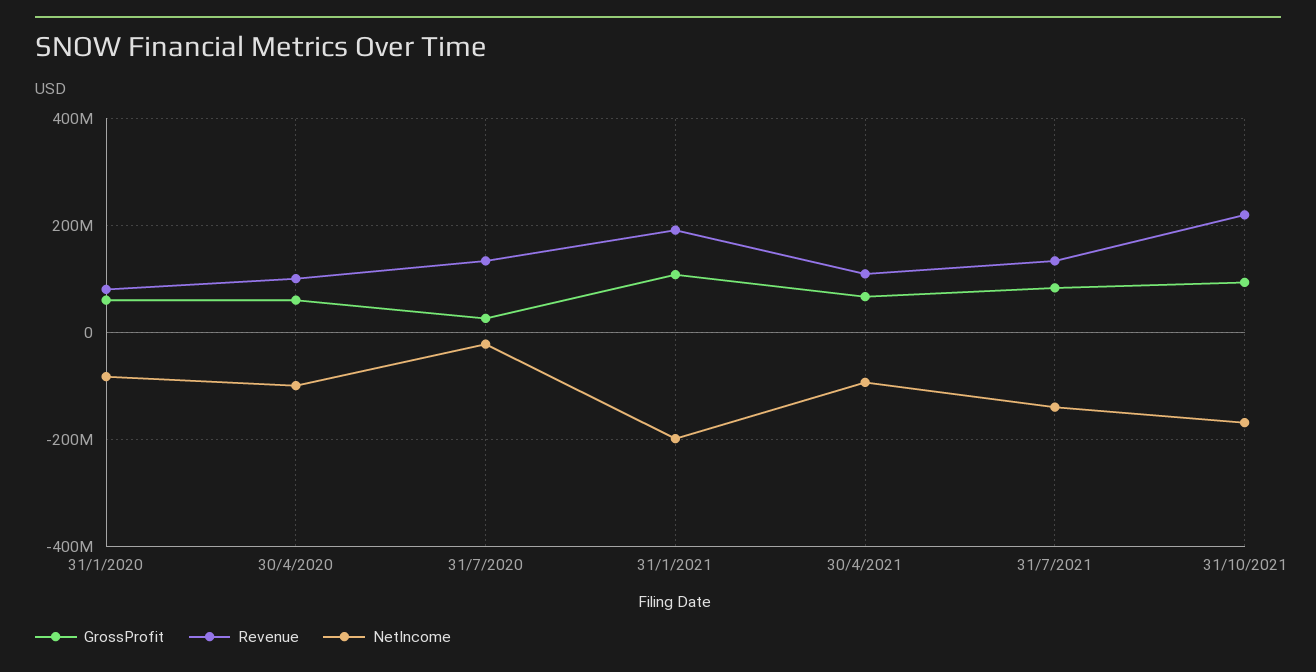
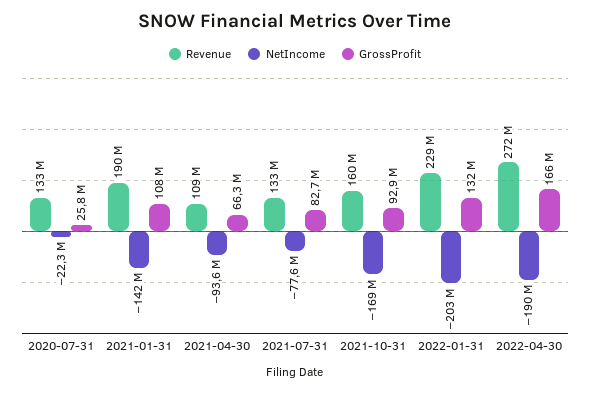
GrossProfit, 31/1/2020: 60000000 -> none
Revenue, 31/1/2020: 80000000 -> none
NetIncome, 31/1/2020: -80000000 -> none
GrossProfit, 30/4/2020: 60000000 -> none
Revenue, 30/4/2020: 100000000 -> none
NetIncome, 30/4/2020: -100000000 -> none
NetIncome, 31/1/2021: -200000000 -> -142000000
NetIncome, 31/7/2021: -140000000 -> -77600000
Revenue, 31/10/2021: 220000000 -> 160000000
Revenue, 2022-01-31: none -> 229000000
NetIncome, 2022-01-31: none -> -203000000
GrossProfit, 2022-01-31: none -> 132000000
Revenue, 2022-04-30: none -> 272000000
NetIncome, 2022-04-30: none -> -190000000
GrossProfit, 2022-04-30: none -> 166000000

